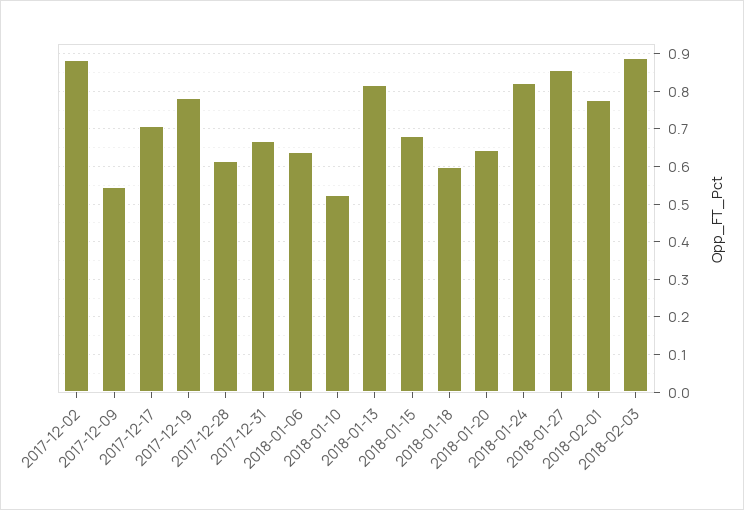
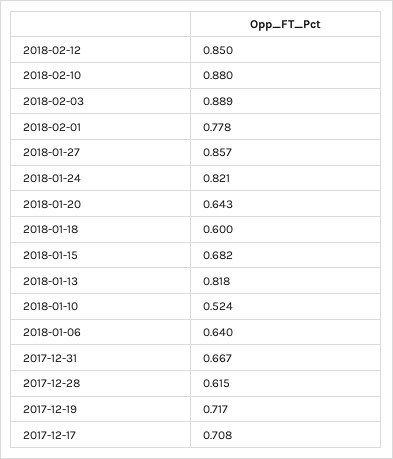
2017-12-02: 0.88 -> none
2017-12-09: 0.54 -> none
2017-12-19: 0.78 -> 0.717
2018-02-12: none -> 0.85
2018-02-10: none -> 0.88

